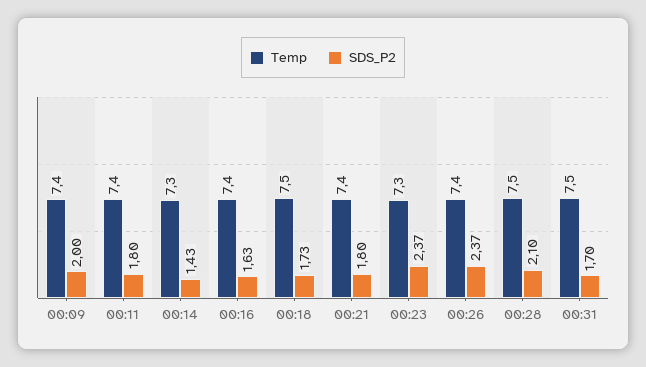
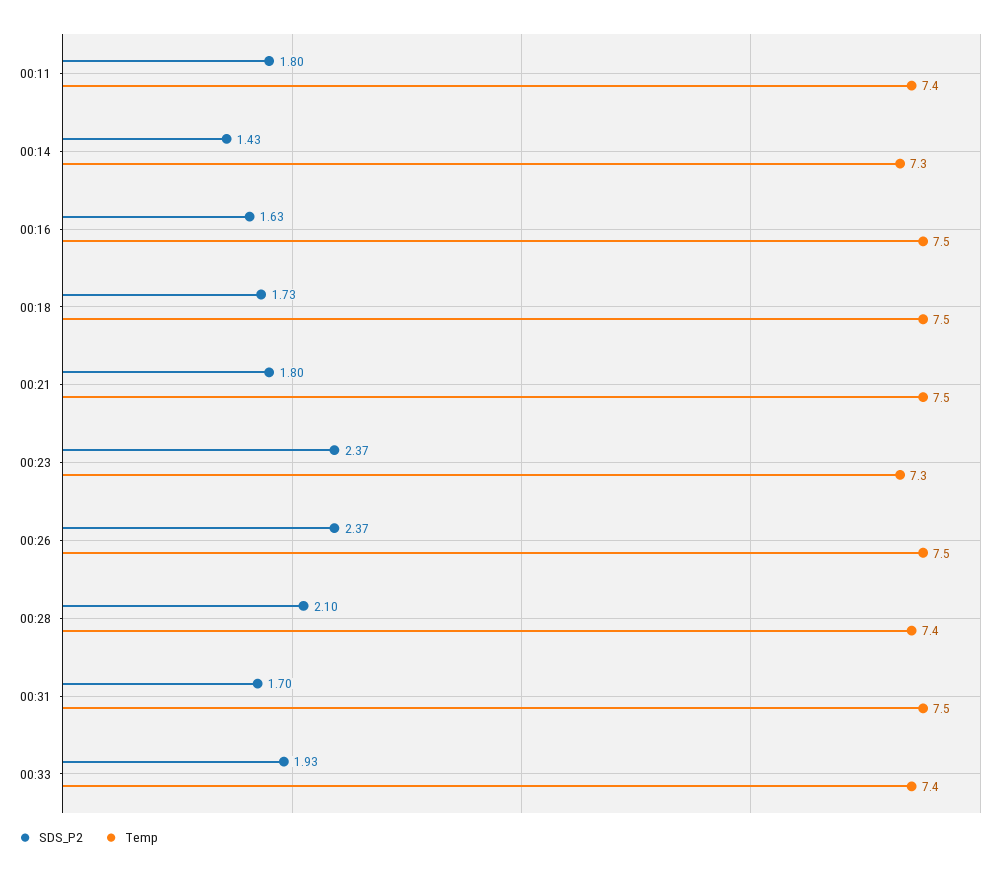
Temp, 00:09: 7.4 -> none
SDS_P2, 00:09: 2 -> none
Temp, 00:16: 7.4 -> 7.5
Temp, 00:21: 7.4 -> 7.5
Temp, 00:26: 7.4 -> 7.5
Temp, 00:28: 7.5 -> 7.4
SDS_P2, 00:33: none -> 1.93
Temp, 00:33: none -> 7.4

